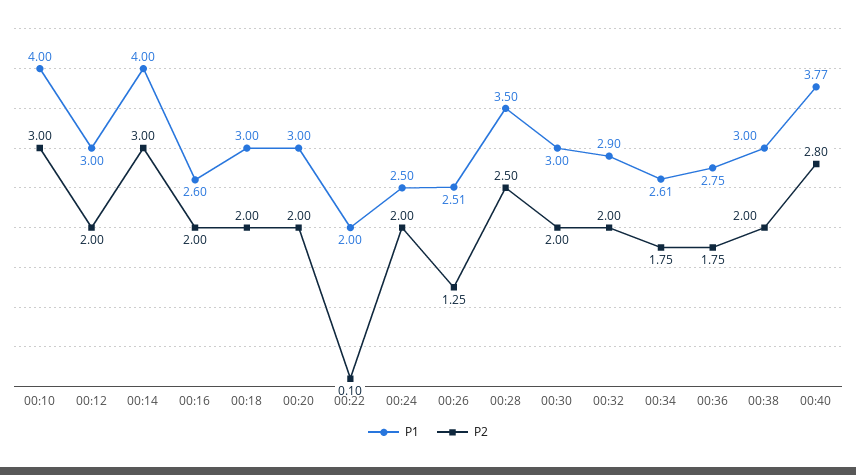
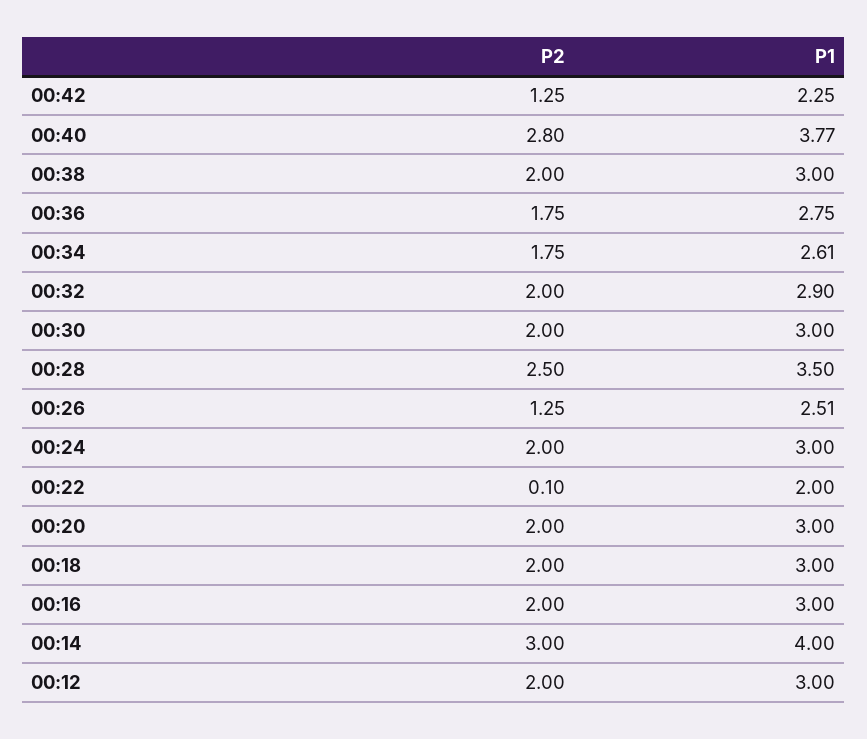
P1, 00:10: 4 -> none
P2, 00:10: 3 -> none
P1, 00:16: 2.6 -> 3
P1, 00:24: 2.5 -> 3
P2, 00:42: none -> 1.25
P1, 00:42: none -> 2.25

